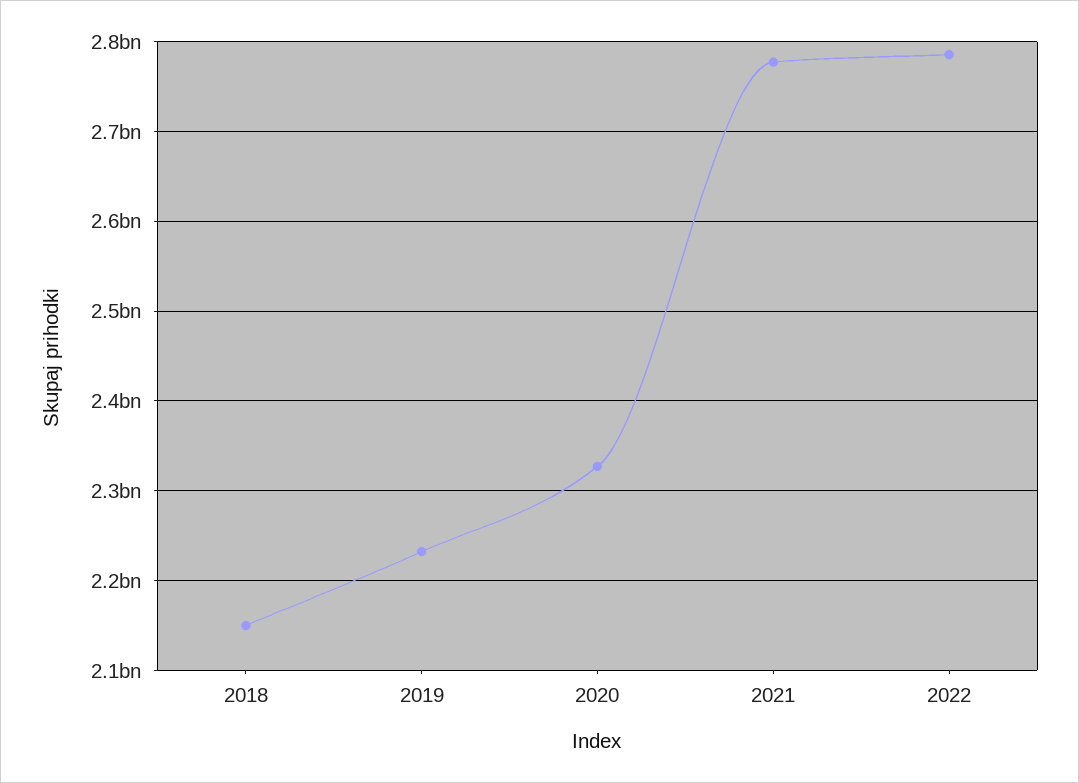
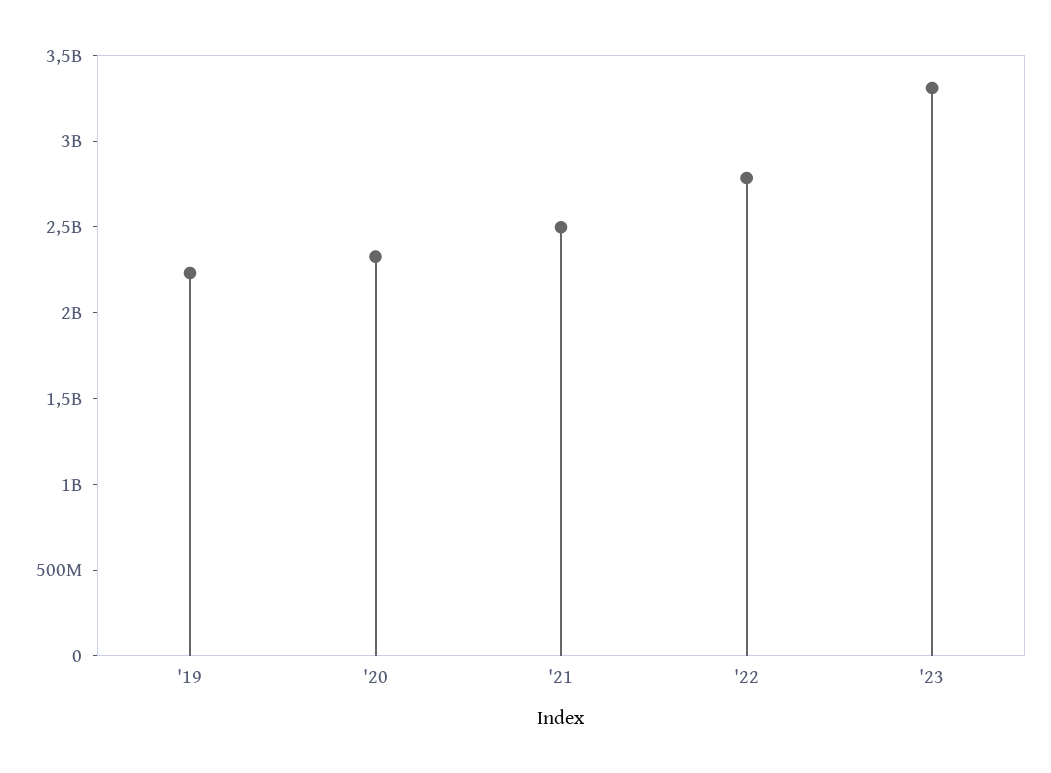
2018: 2150000000 -> none
2021: 2780000000 -> 2500000000
'23: none -> 3300000000

